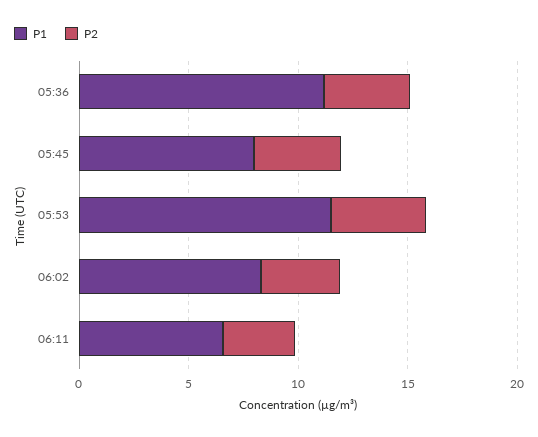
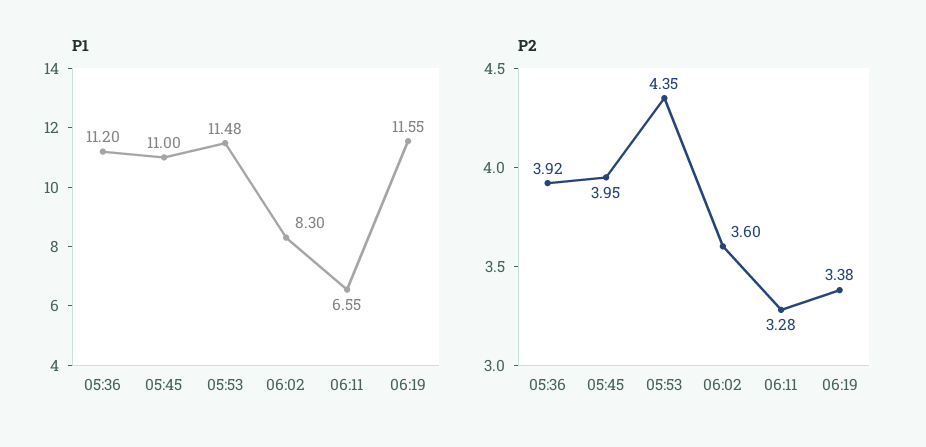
P1, 05:45: 8 -> 11
P1, 06:19: none -> 11.55
P2, 06:19: none -> 3.38

